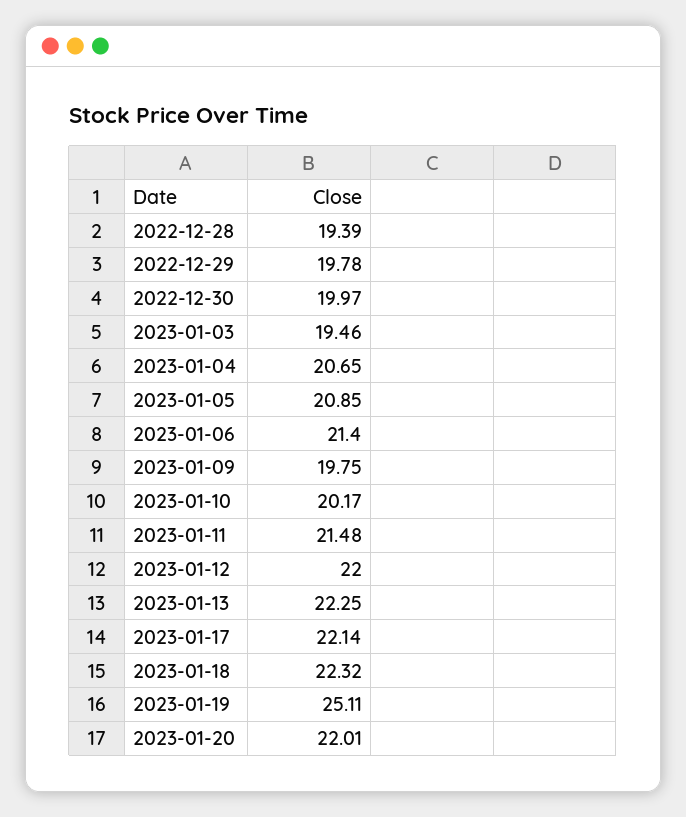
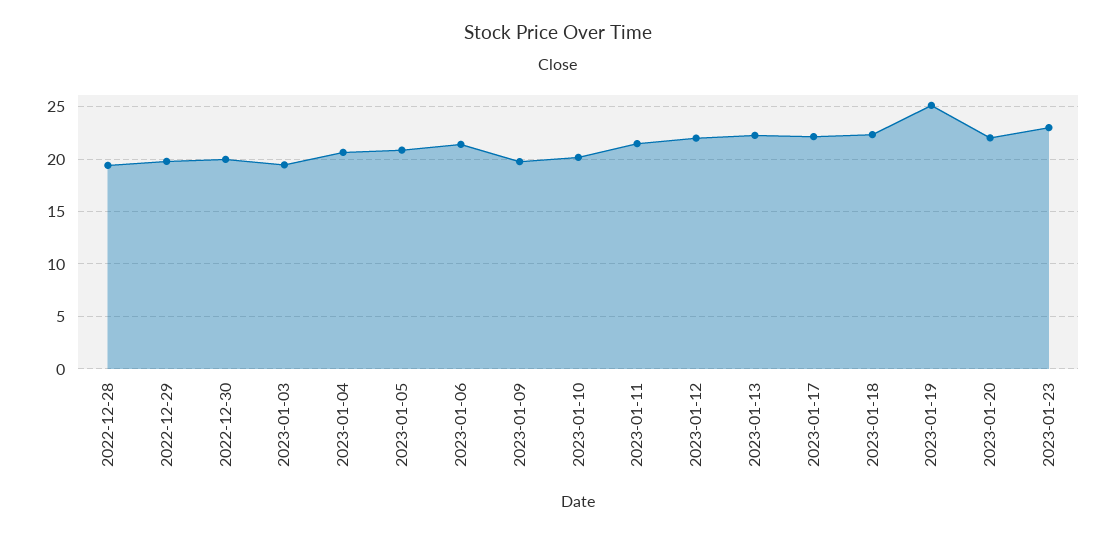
2023-01-23: none -> 23

